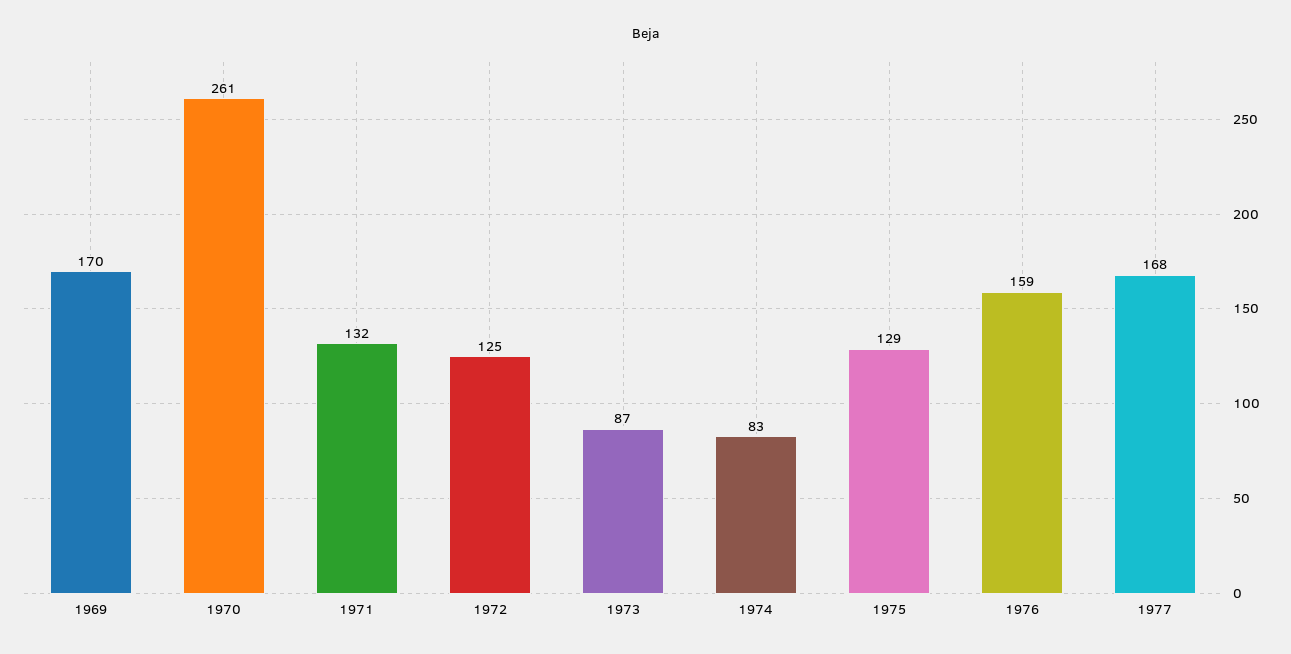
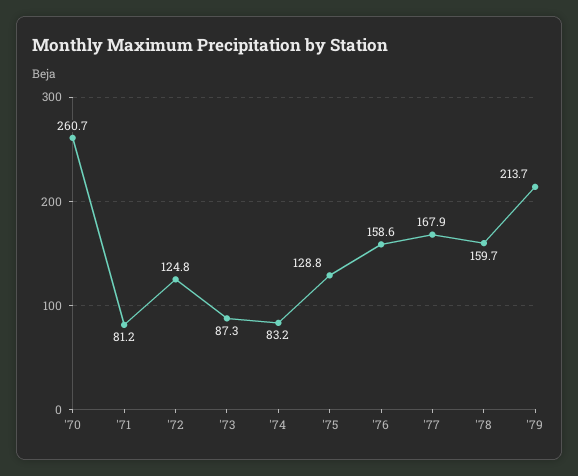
1969: 170 -> none
1971: 132 -> 81.2
'78: none -> 159.7
'79: none -> 213.7

